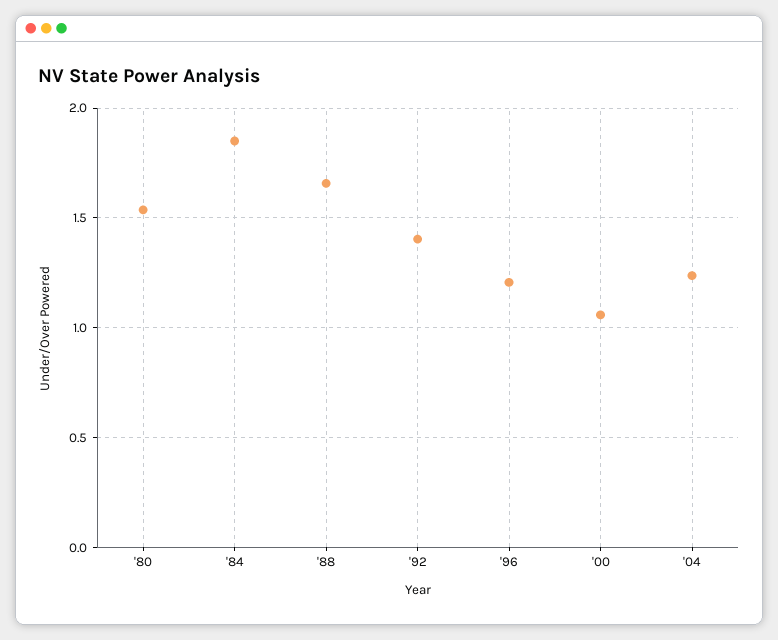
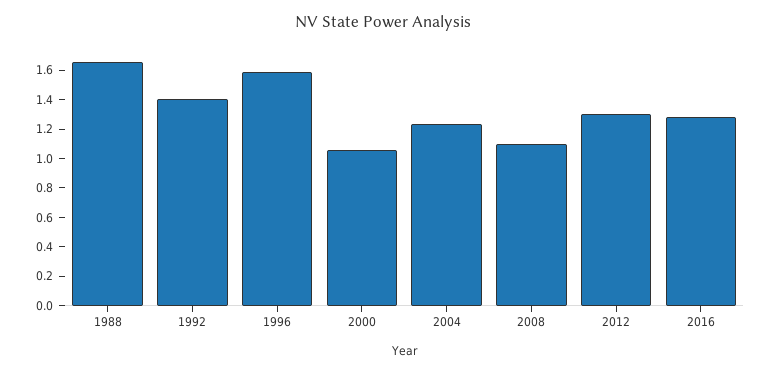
'80: 1.55 -> none
'84: 1.85 -> none
'96: 1.2 -> 1.6
2008: none -> 1.1
2012: none -> 1.3
2016: none -> 1.3

